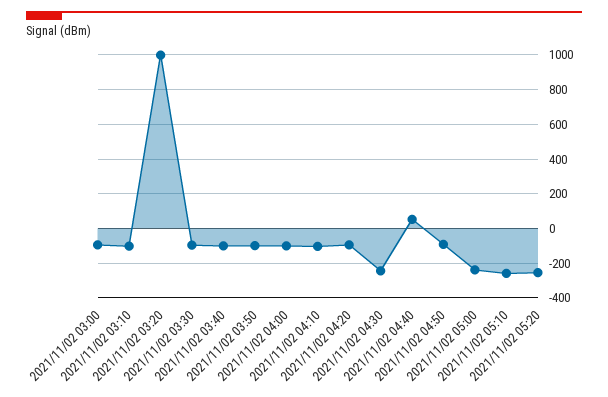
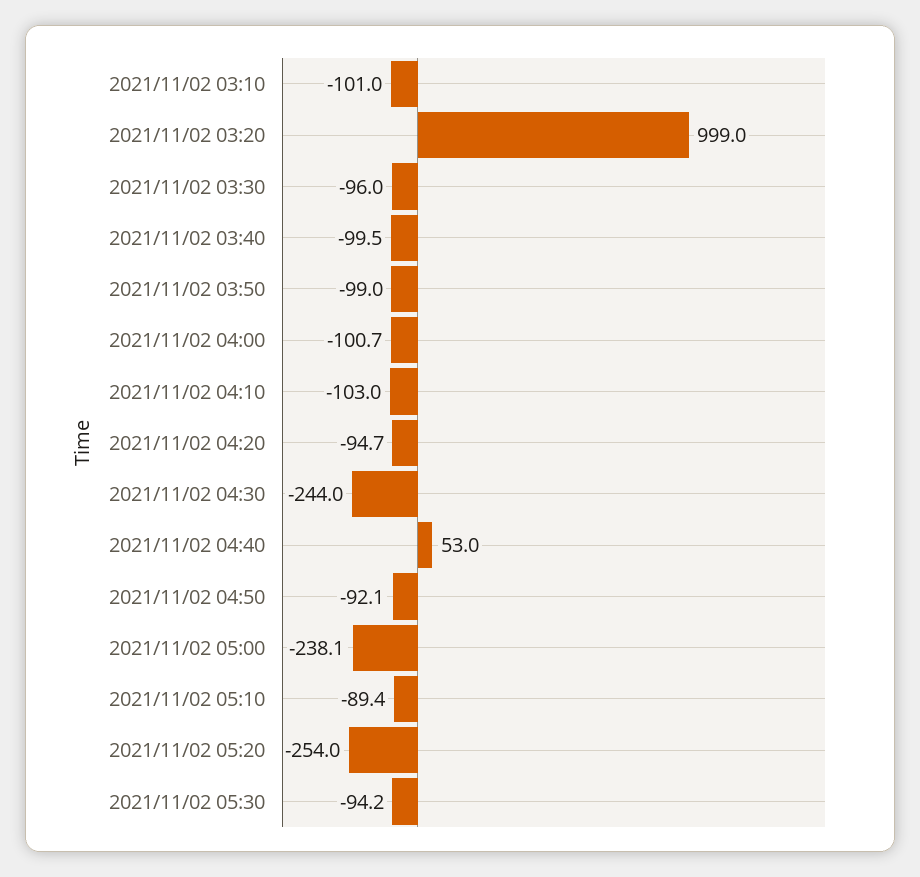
2021/11/02 03:00: -100 -> none
2021/11/02 05:10: -250 -> -89.4
2021/11/02 05:30: none -> -94.2

